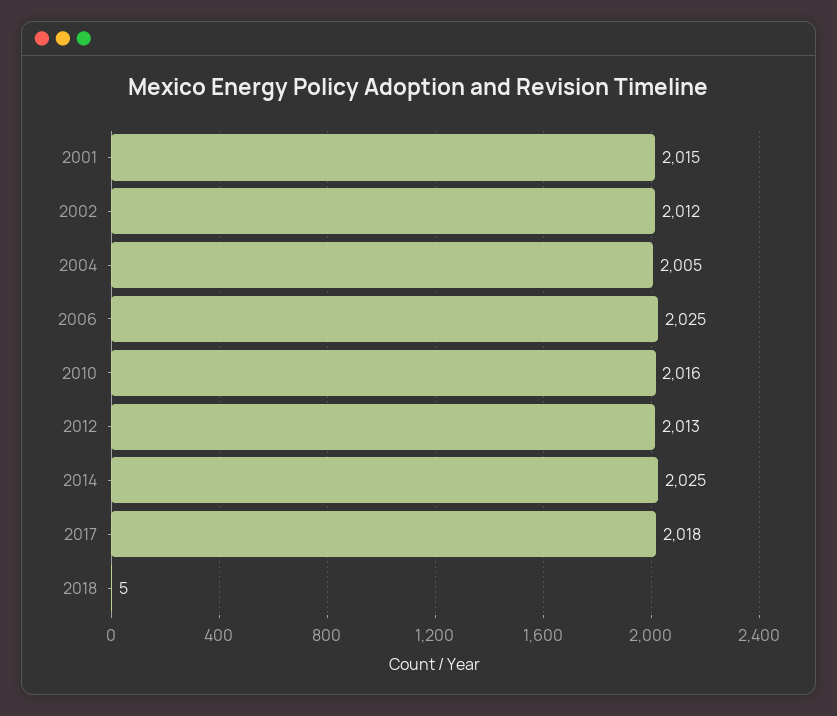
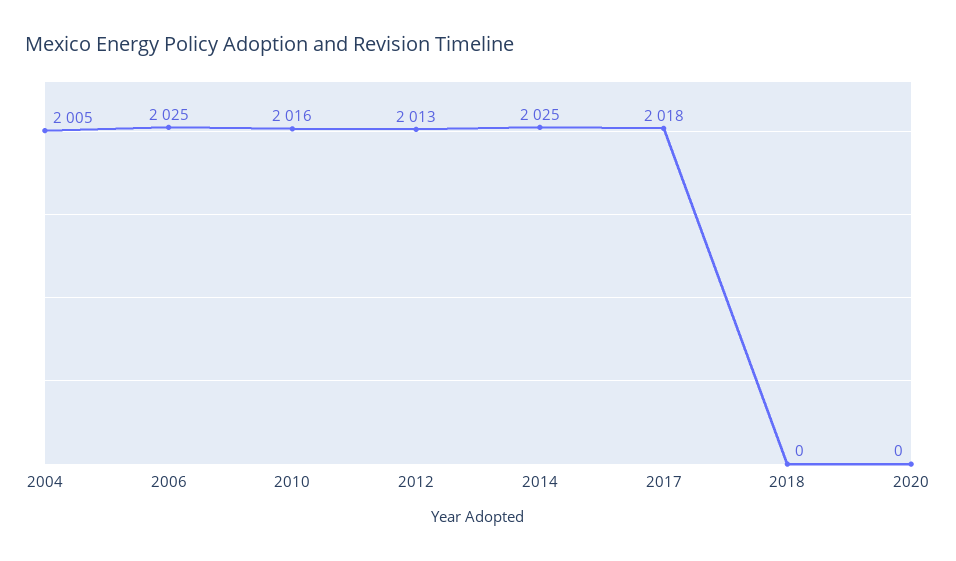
2001: 2015 -> none
2002: 2012 -> none
2018: 5 -> 0
2020: none -> 0

